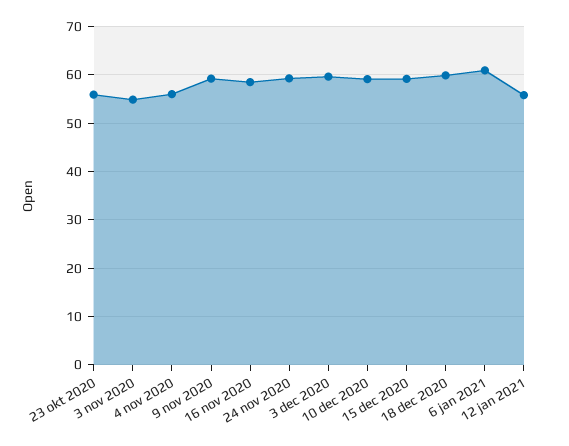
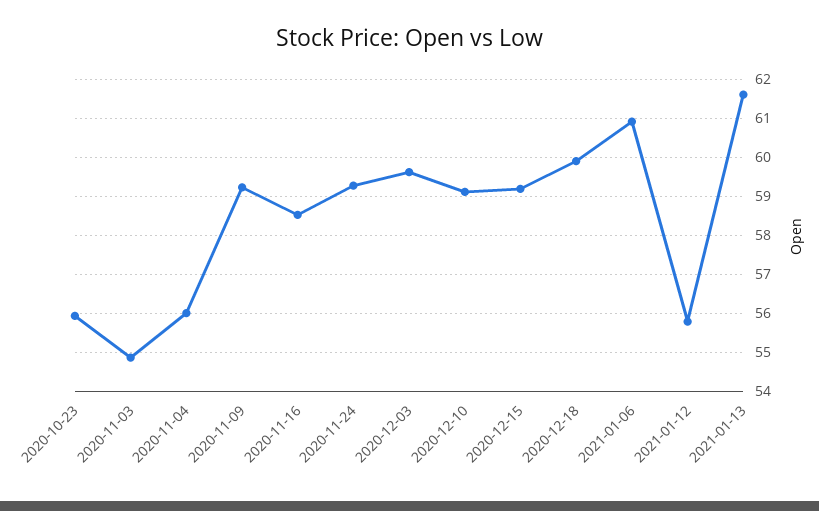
2021-01-13: none -> 61.6

